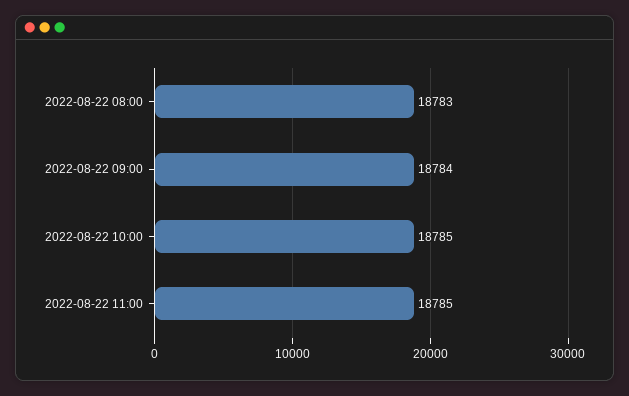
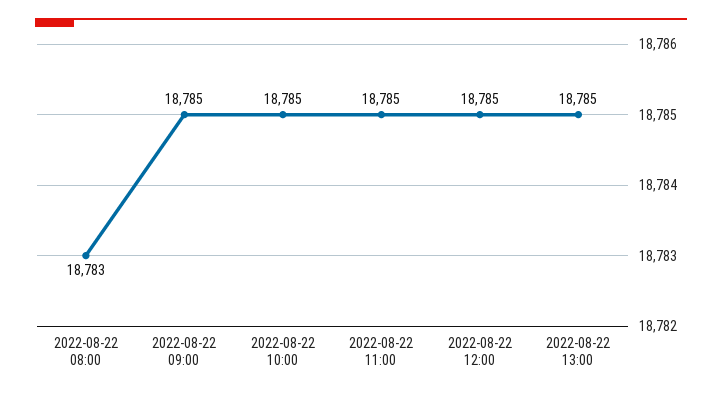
2022-08-22 09:00: 18784 -> 18785
2022-08-22 12:00: none -> 18785
2022-08-22 13:00: none -> 18785

